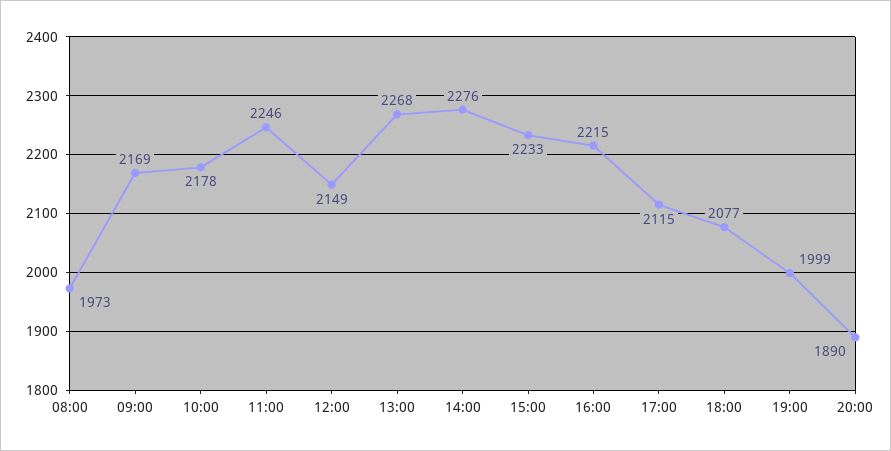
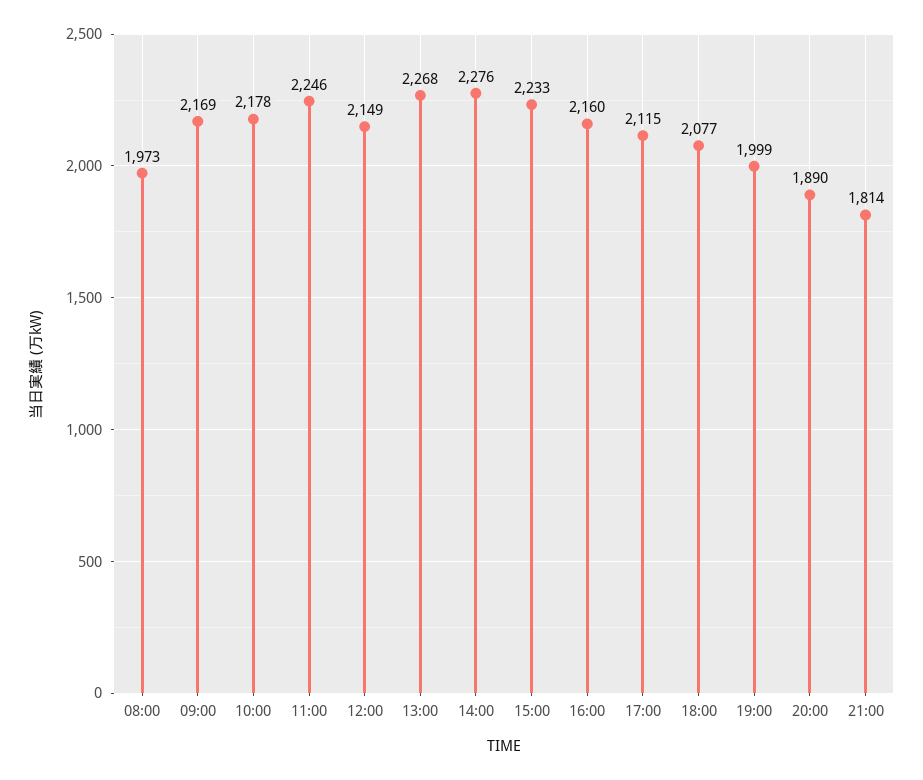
16:00: 2215 -> 2160
21:00: none -> 1814

